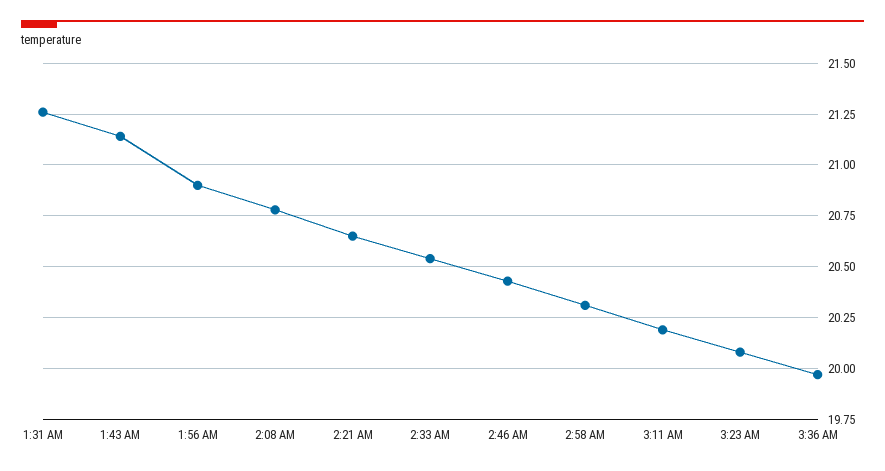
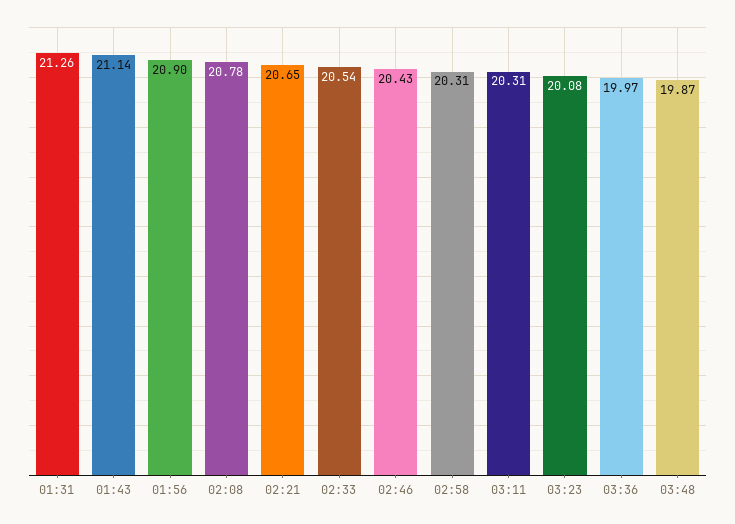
3:11 AM: 20.2 -> 20.31
03:48: none -> 19.87

